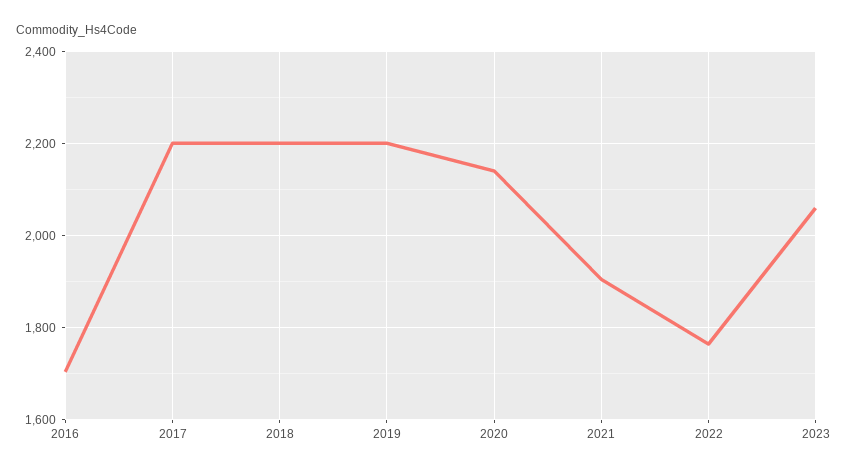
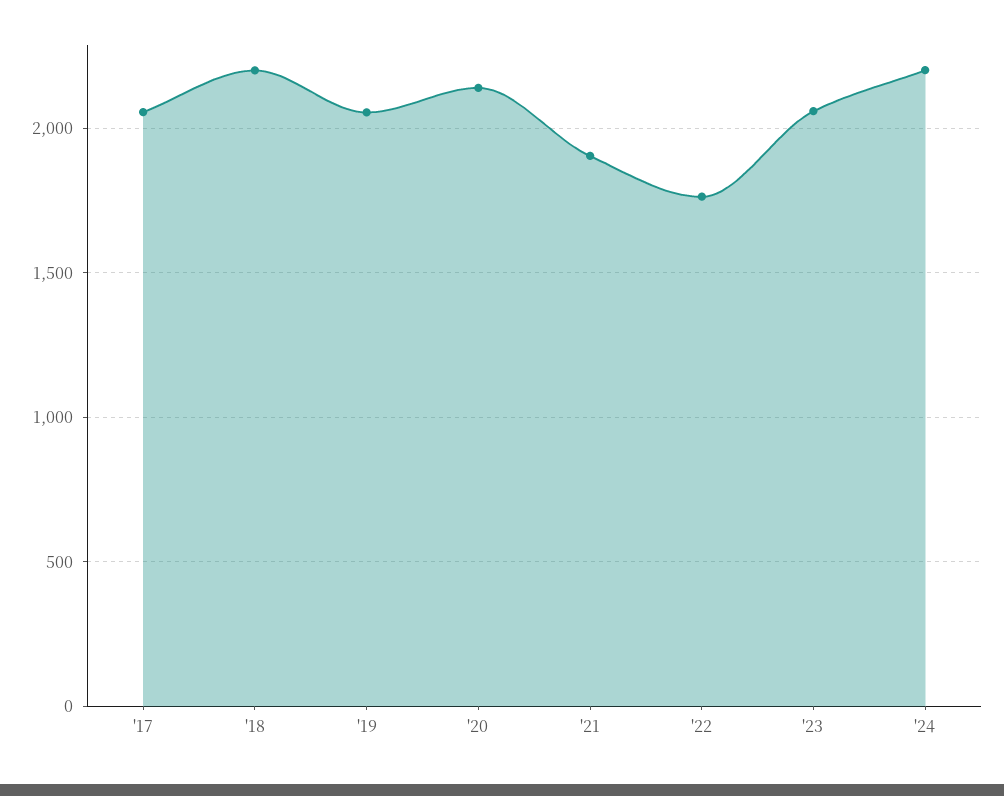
2016: 1700 -> none
2017: 2200 -> 2050
2019: 2200 -> 2050
'24: none -> 2200

